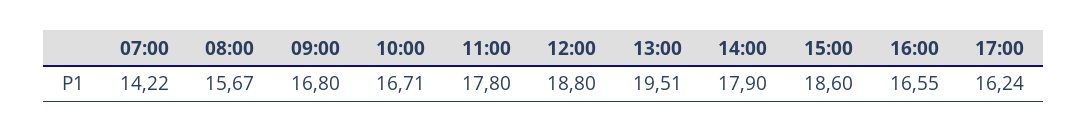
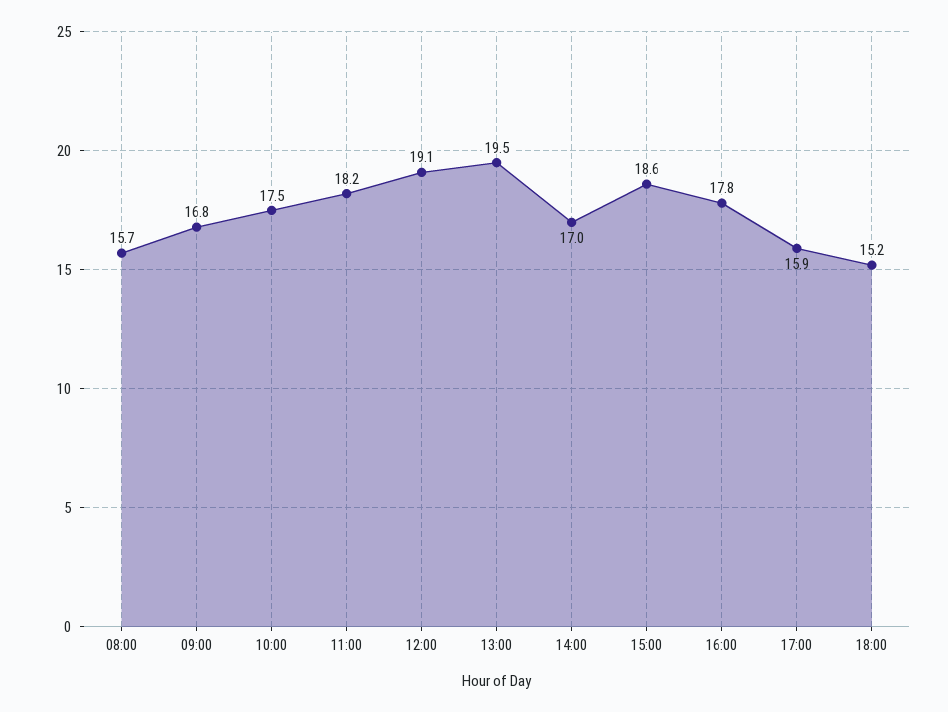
07:00: 14.22 -> none
10:00: 16.71 -> 17.5
11:00: 17.8 -> 18.2
12:00: 18.8 -> 19.1
14:00: 17.9 -> 17
16:00: 16.55 -> 17.8
17:00: 16.24 -> 15.9
18:00: none -> 15.2

